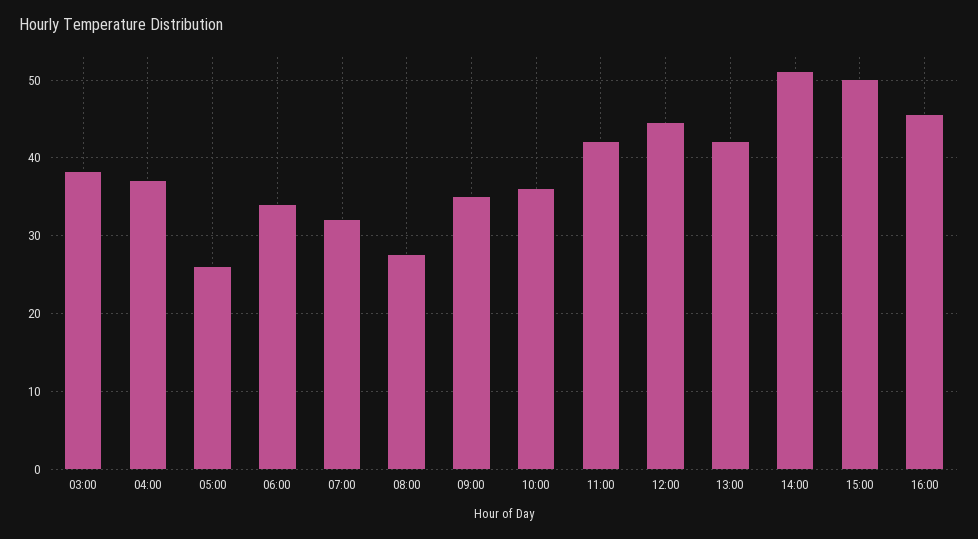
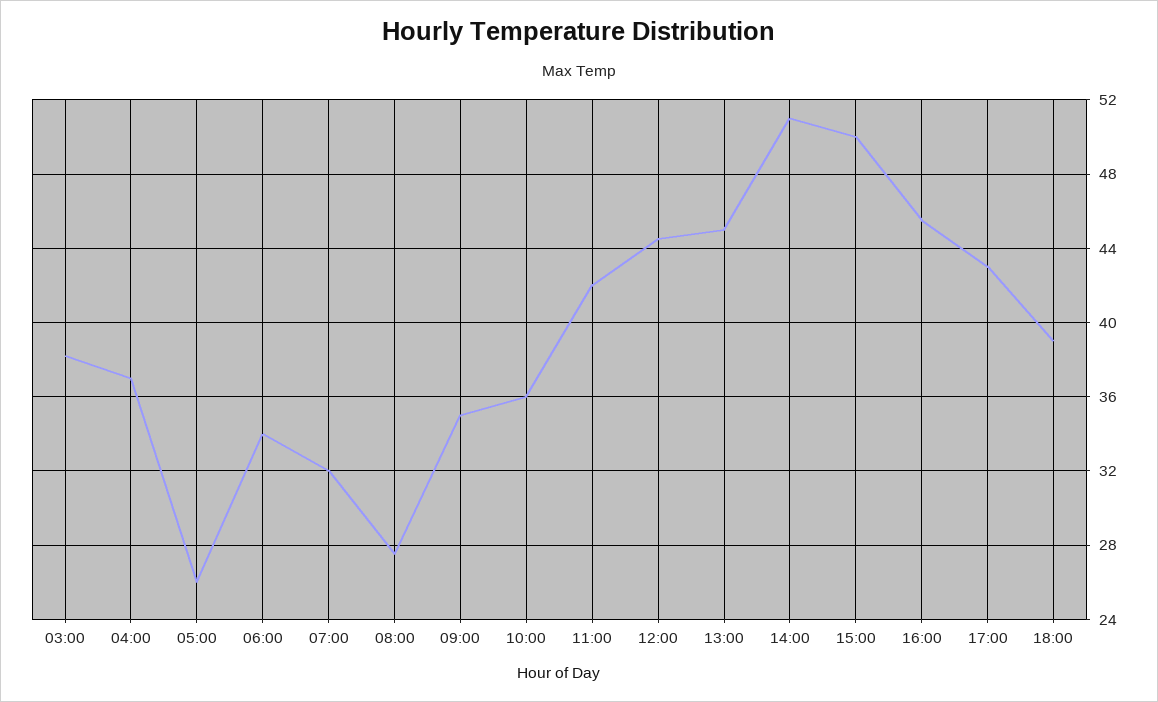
13:00: 42 -> 45
17:00: none -> 43
18:00: none -> 39

